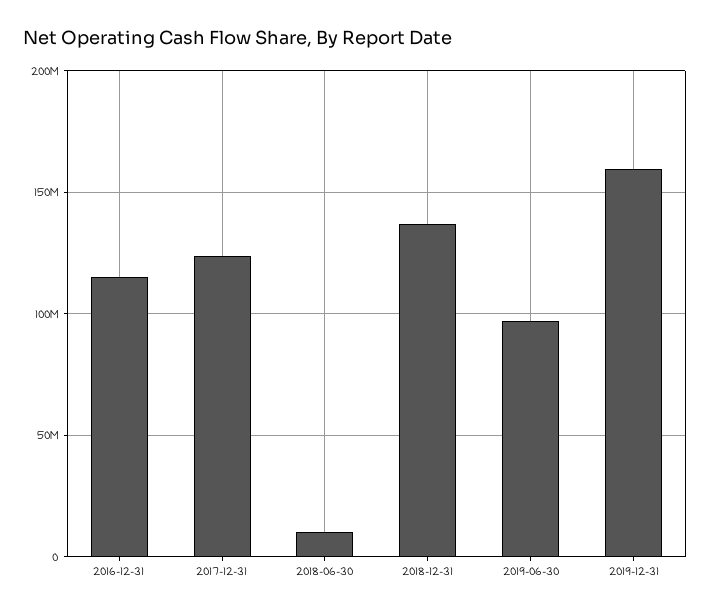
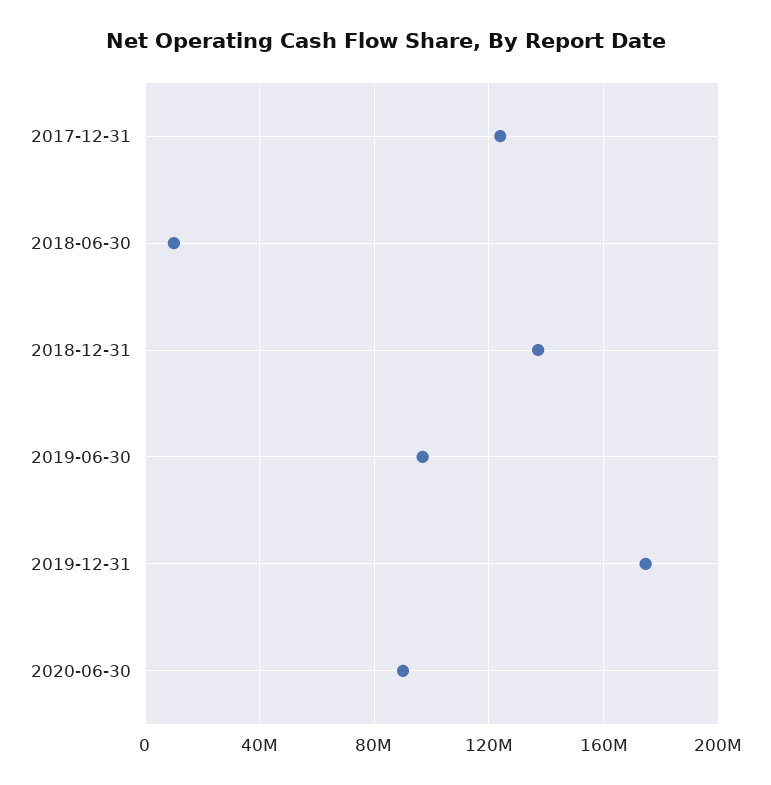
2016-12-31: 115000000 -> none
2019-12-31: 160000000 -> 175000000
2020-06-30: none -> 90000000

